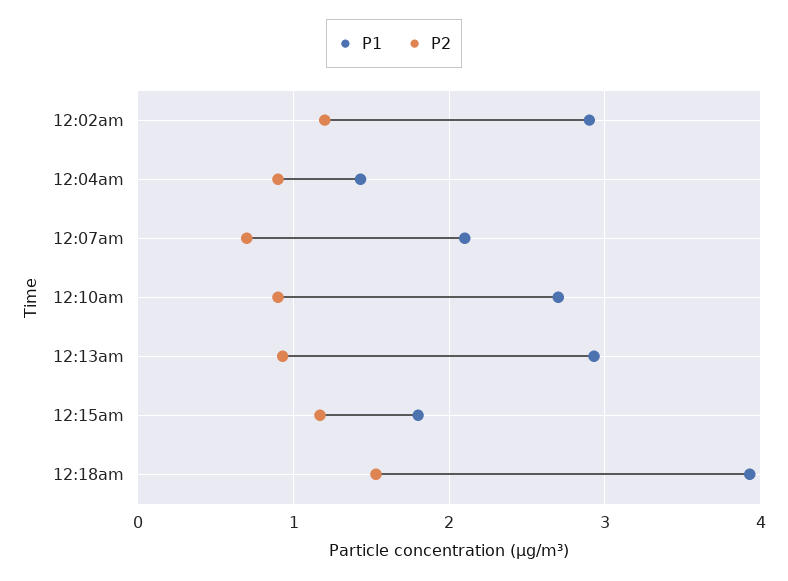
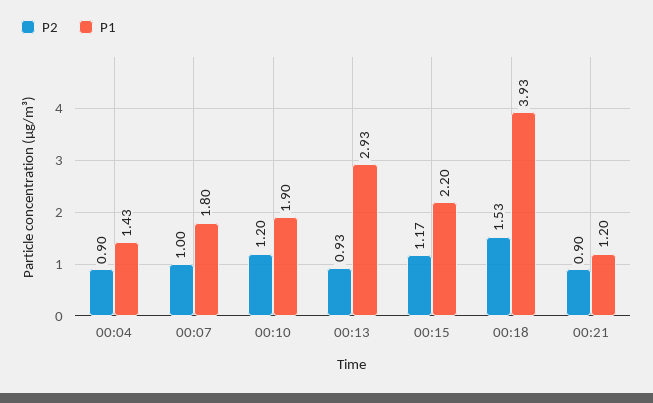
P1, 12:02am: 2.9 -> none
P2, 12:02am: 1.2 -> none
P1, 12:07am: 2.1 -> 1.8
P2, 12:07am: 0.7 -> 1
P1, 12:10am: 2.7 -> 1.9
P2, 12:10am: 0.9 -> 1.2
P1, 12:15am: 1.8 -> 2.2
P2, 00:21: none -> 0.9
P1, 00:21: none -> 1.2

